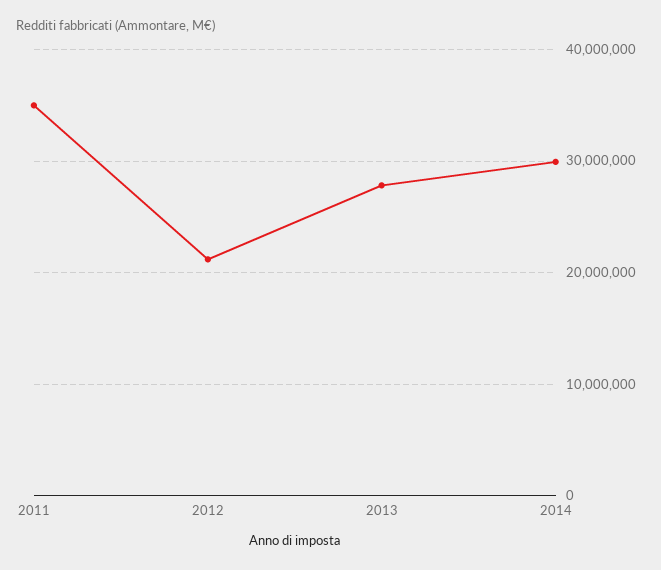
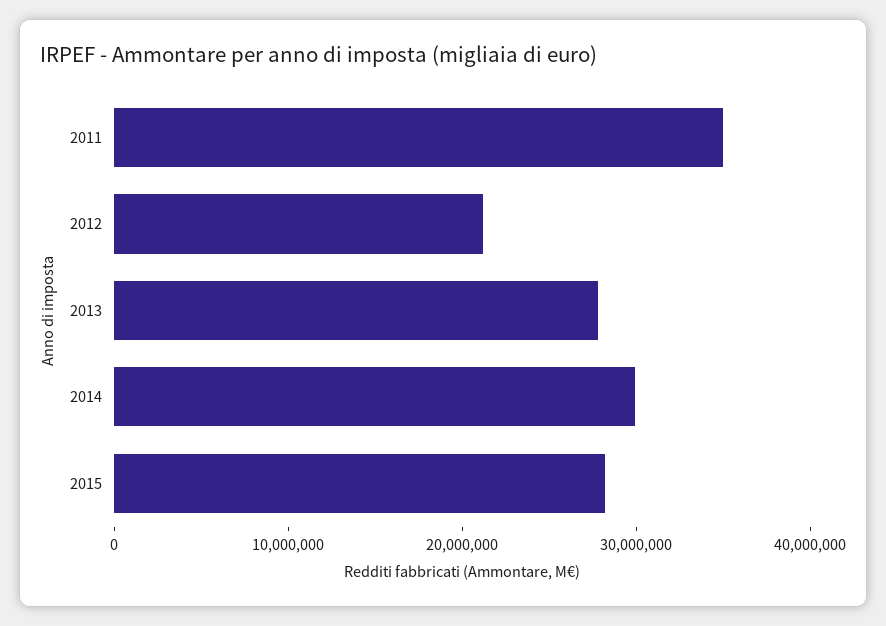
2015: none -> 28000000

